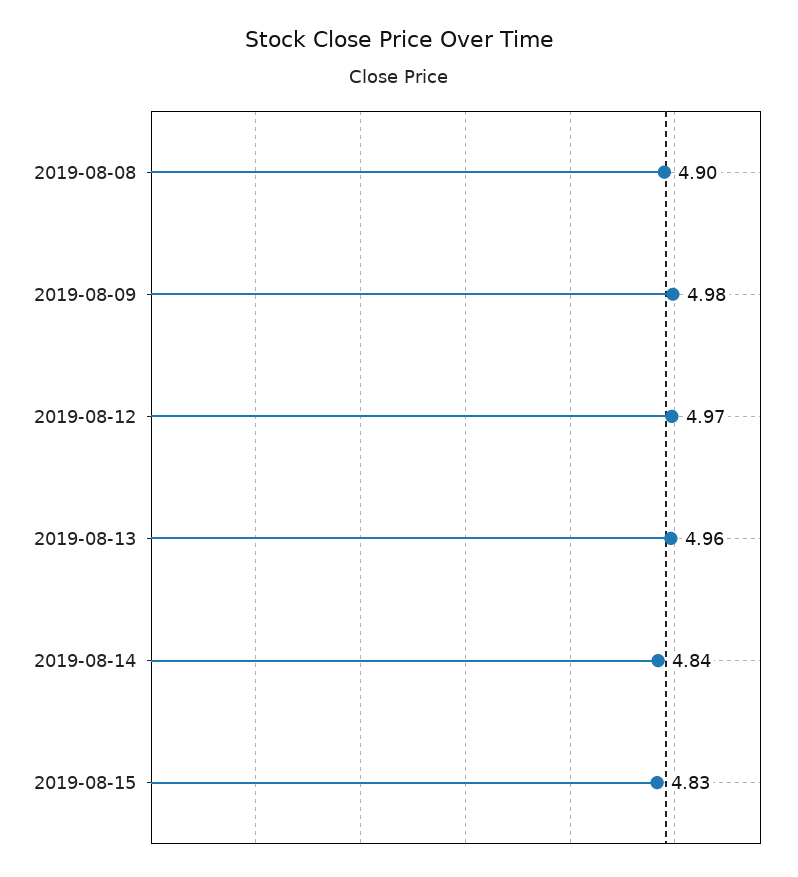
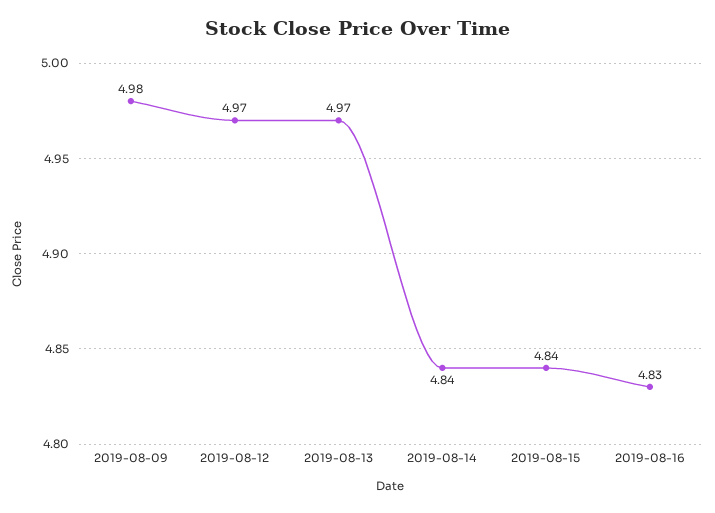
2019-08-08: 4.9 -> none
2019-08-13: 4.96 -> 4.97
2019-08-15: 4.83 -> 4.84
2019-08-16: none -> 4.83

